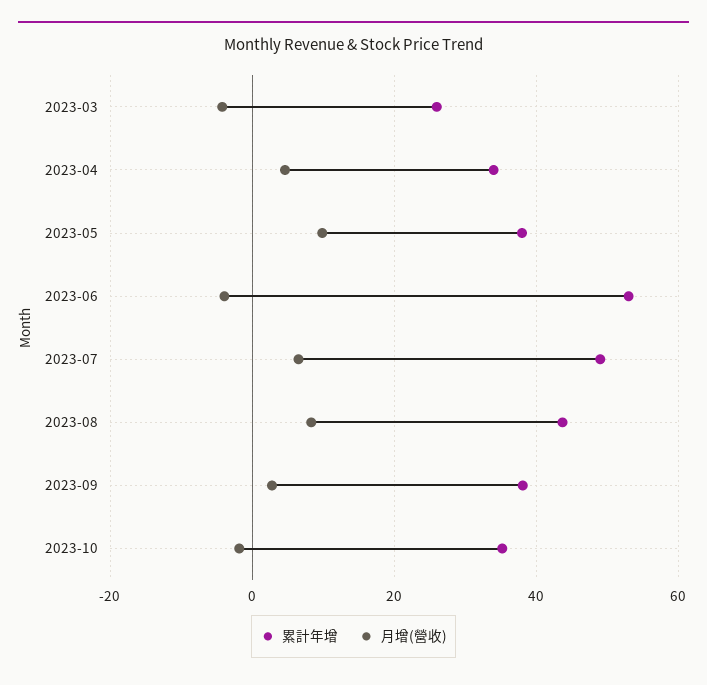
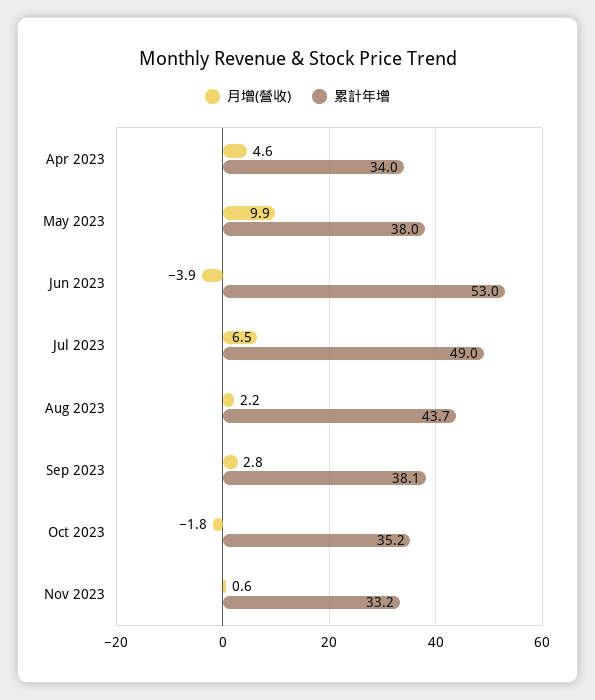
累計年增, 2023-03: 26 -> none
月增(營收), 2023-03: -4 -> none
月增(營收), 2023-08: 8 -> 2.2
月增(營收), Nov 2023: none -> 0.6
累計年增, Nov 2023: none -> 33.2

